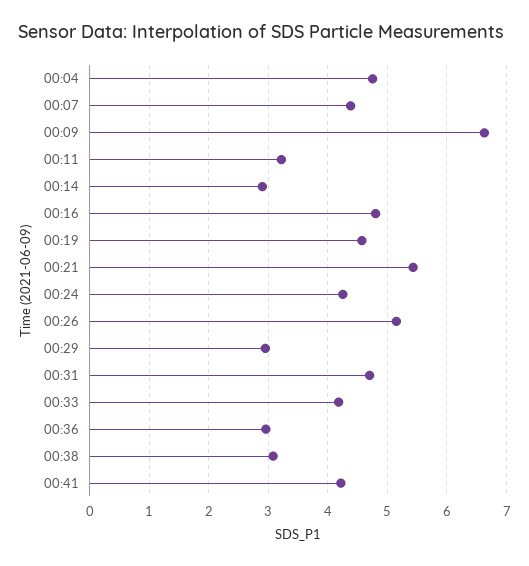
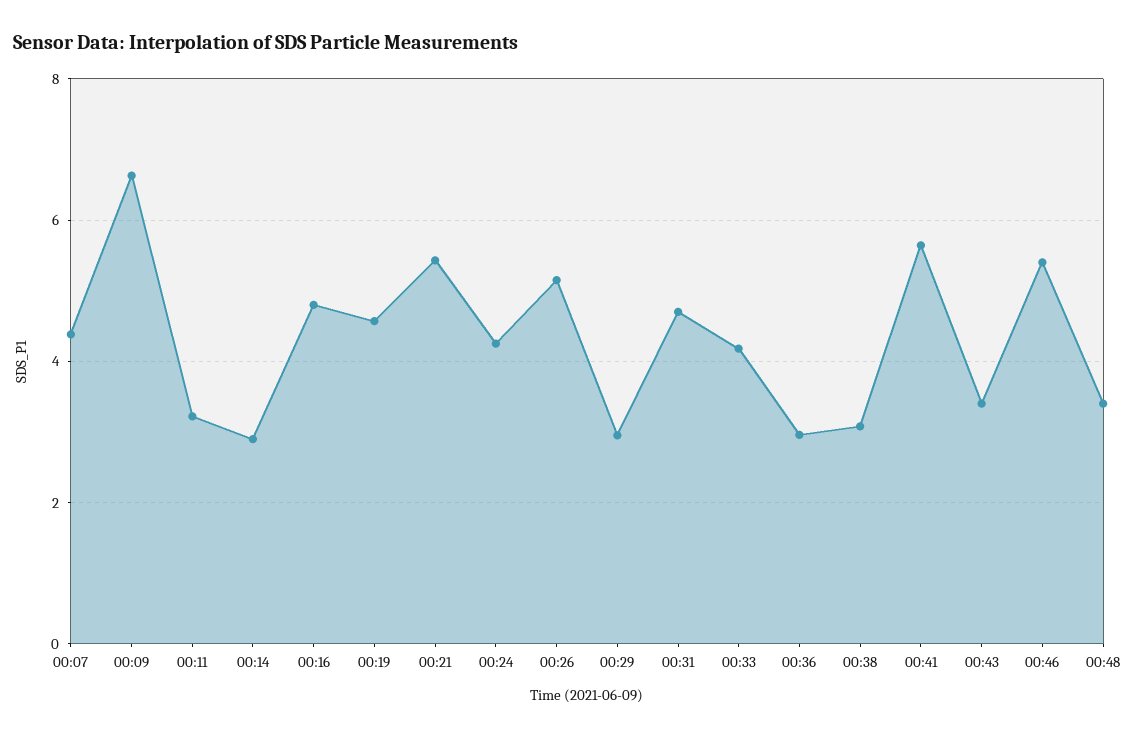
00:04: 4.8 -> none
00:41: 4.2 -> 5.6
00:43: none -> 3.4
00:46: none -> 5.4
00:48: none -> 3.4

